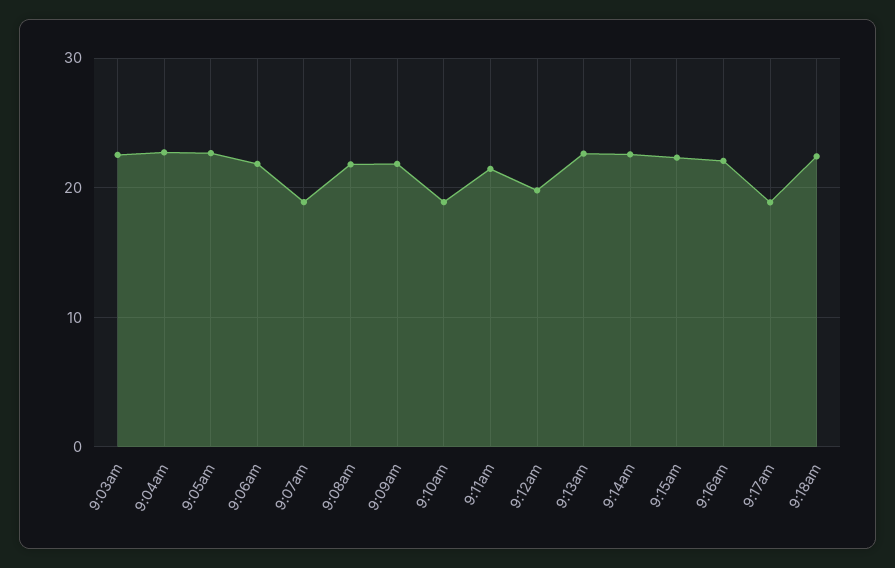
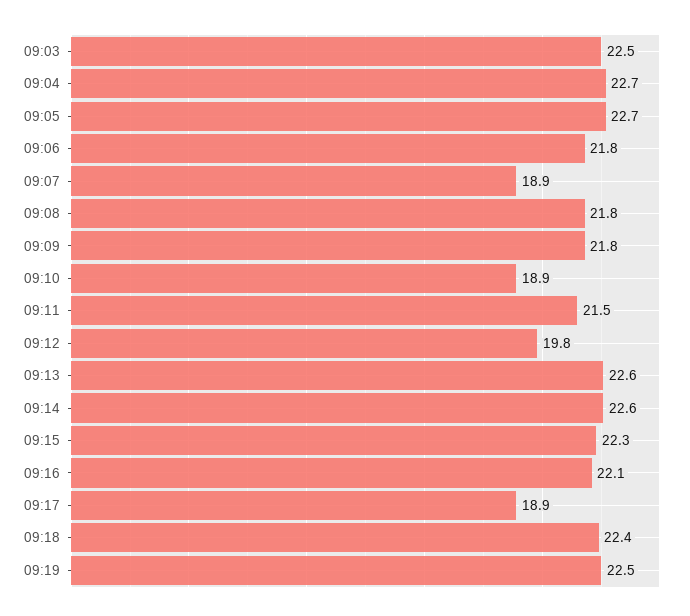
09:19: none -> 22.5

